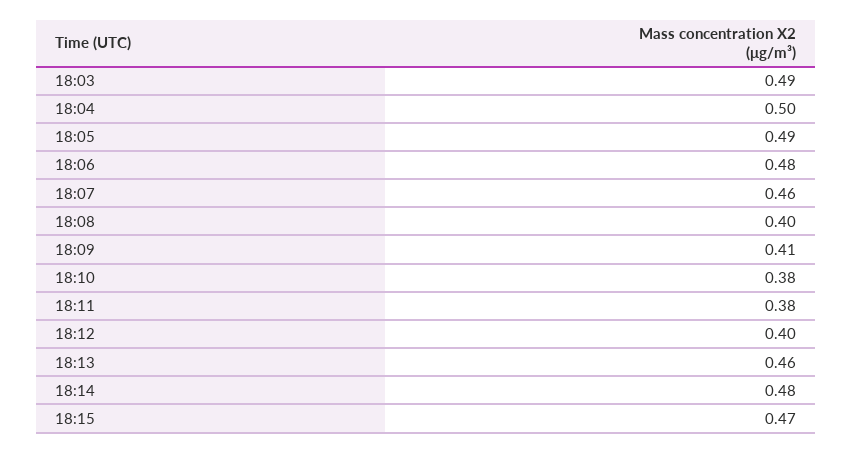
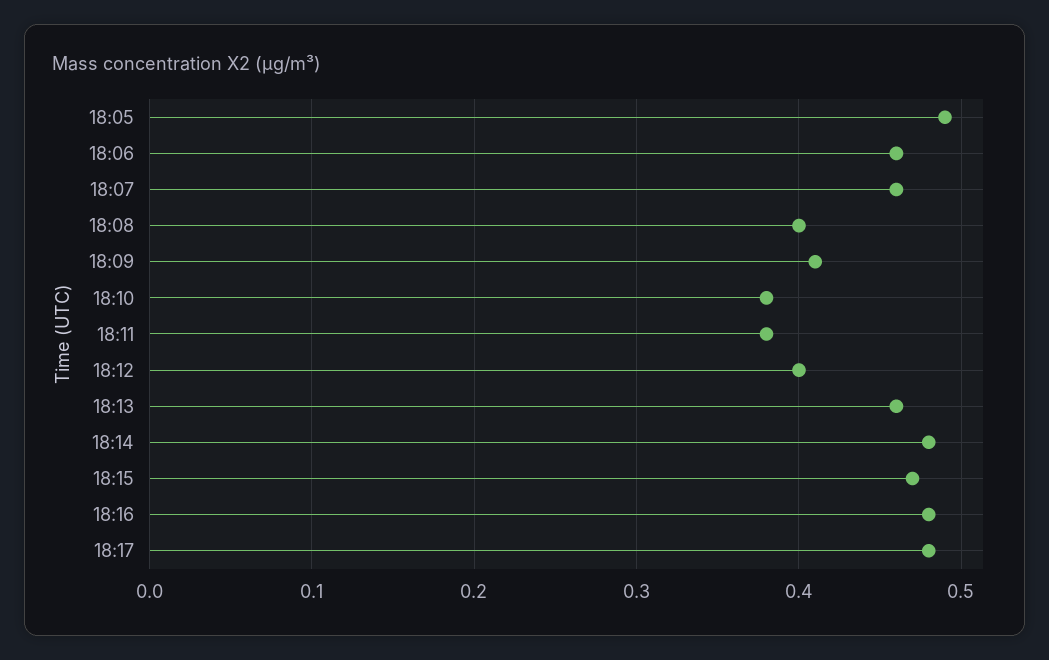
18:03: 0.49 -> none
18:04: 0.5 -> none
18:06: 0.48 -> 0.46
18:16: none -> 0.48
18:17: none -> 0.48

